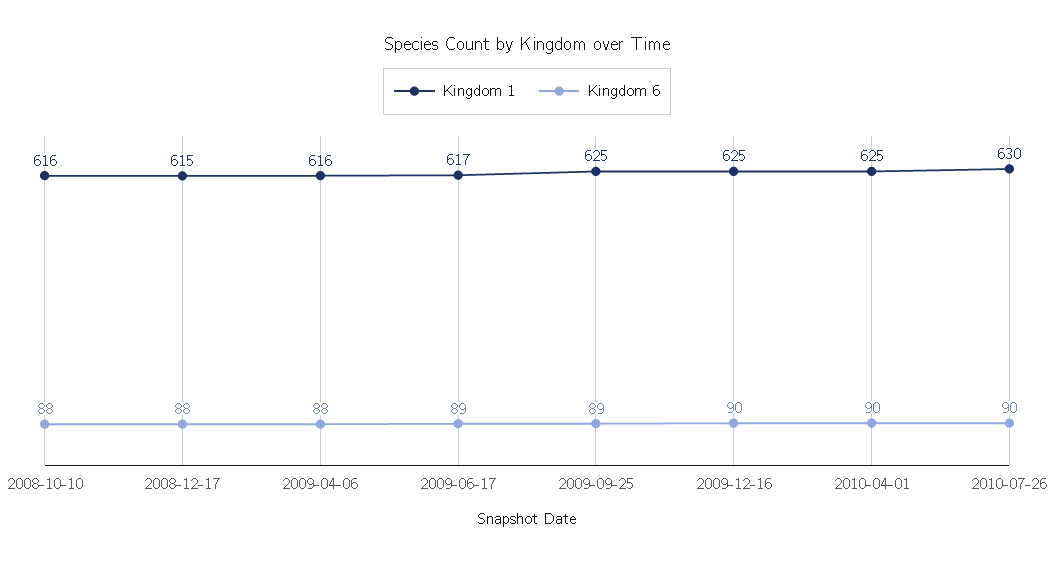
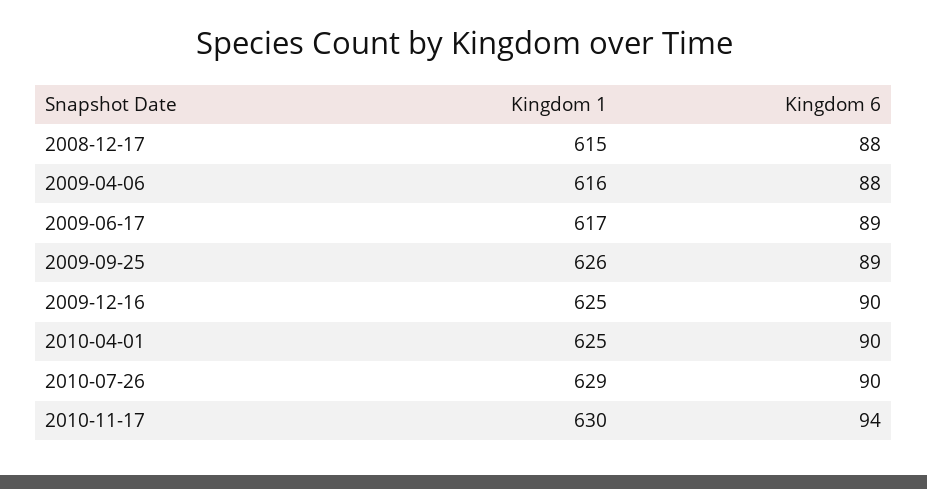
Kingdom 1, 2008-10-10: 616 -> none
Kingdom 6, 2008-10-10: 88 -> none
Kingdom 1, 2009-09-25: 625 -> 626
Kingdom 1, 2010-07-26: 630 -> 629
Kingdom 1, 2010-11-17: none -> 630
Kingdom 6, 2010-11-17: none -> 94

